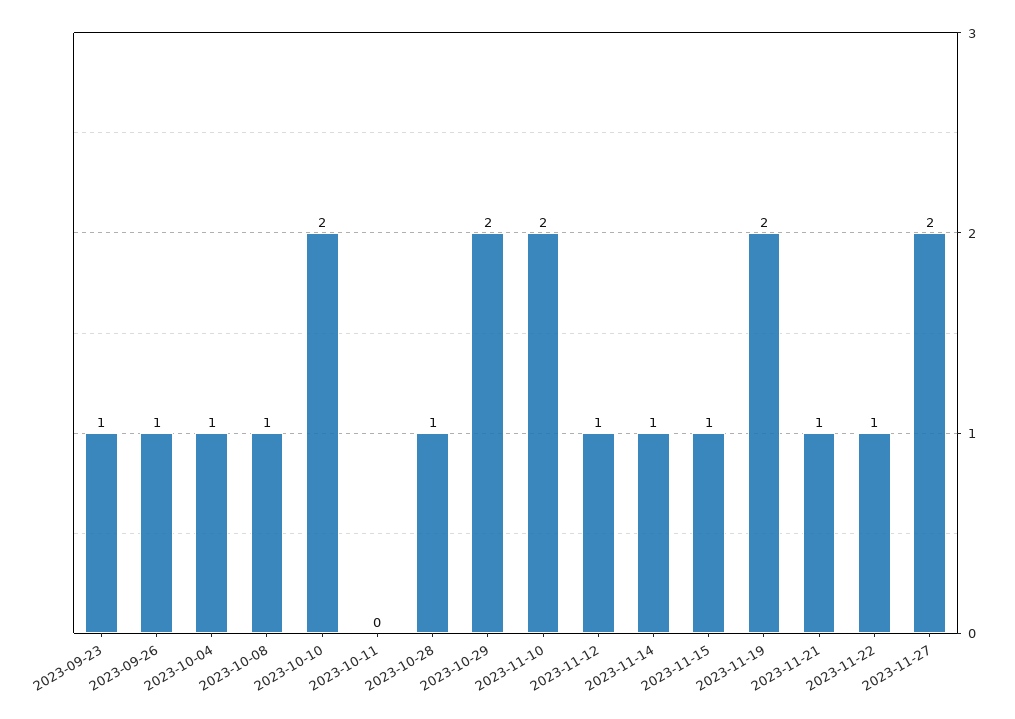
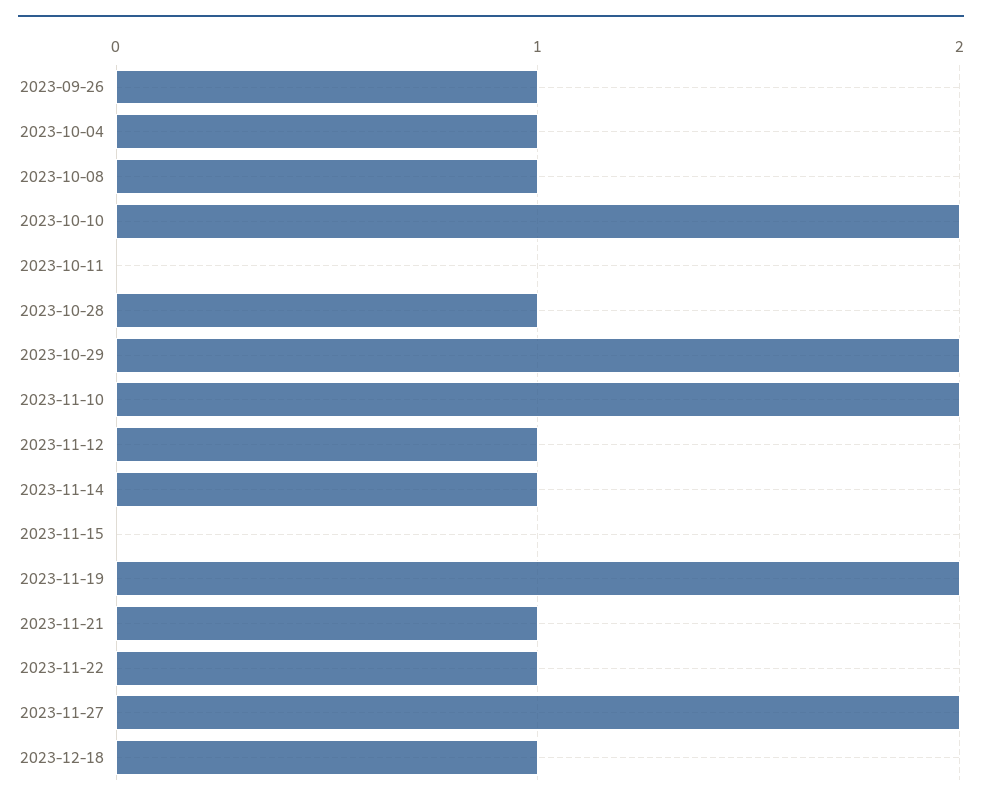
2023-09-23: 1 -> none
2023-11-15: 1 -> 0
2023-12-18: none -> 1

